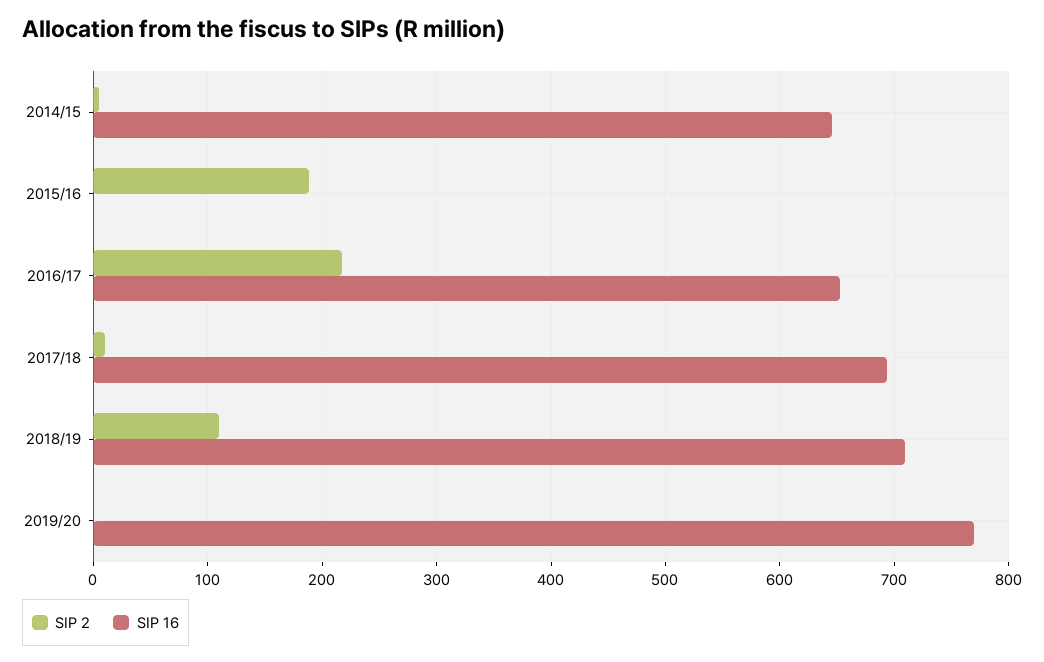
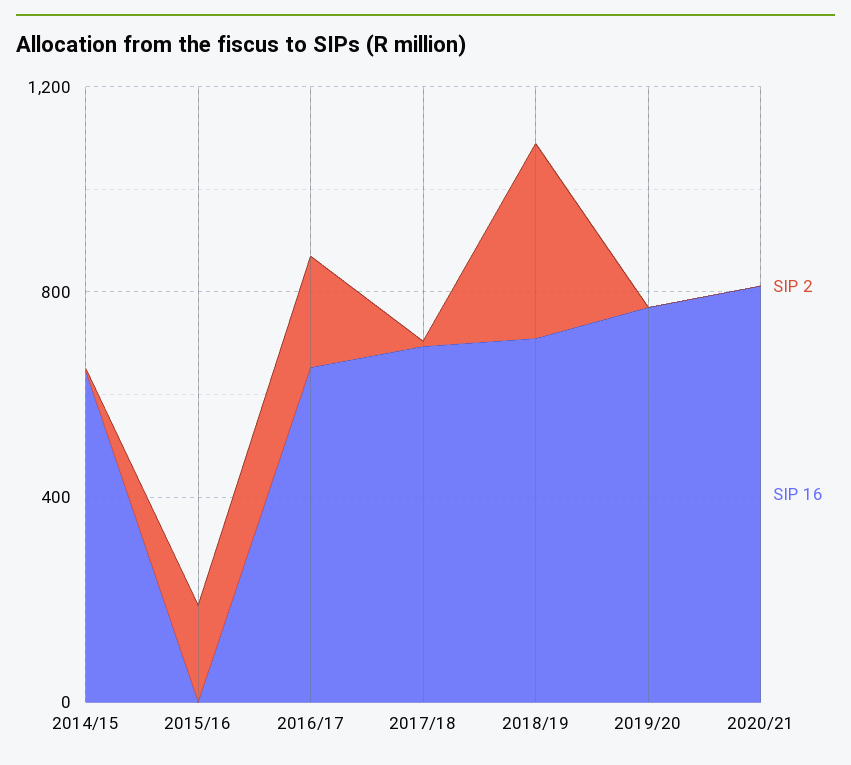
SIP 2, 2018/19: 110 -> 400
SIP 2, 2020/21: none -> 0
SIP 16, 2020/21: none -> 800

